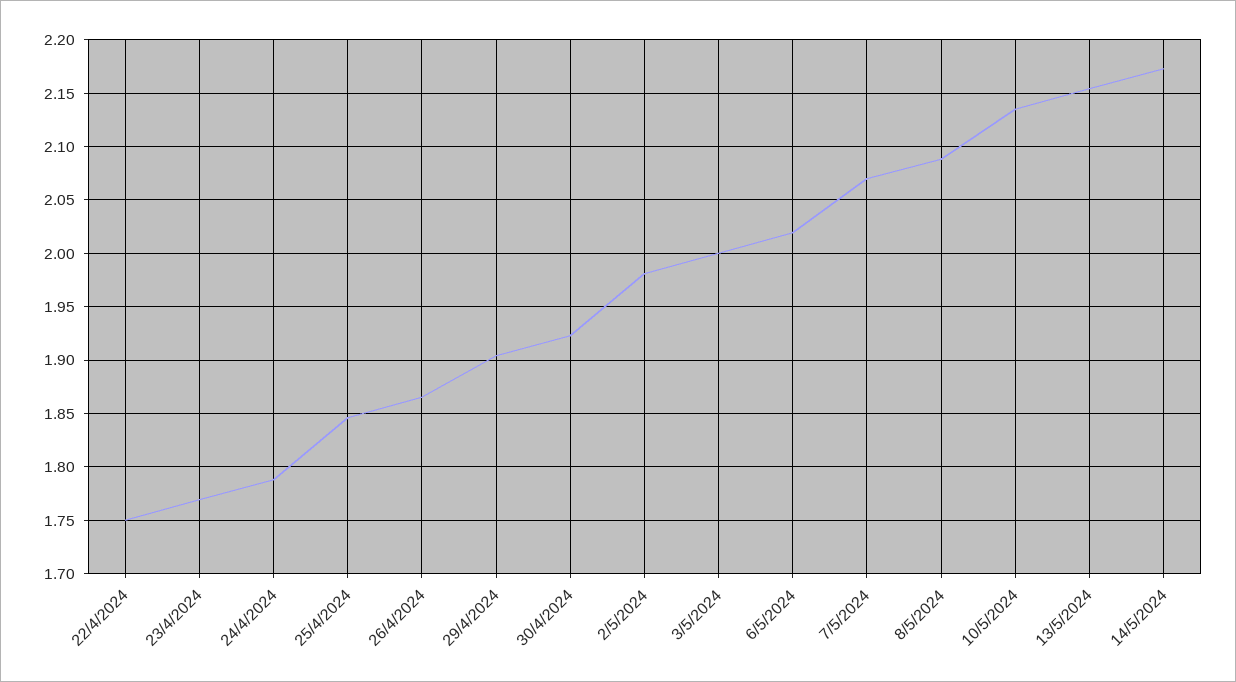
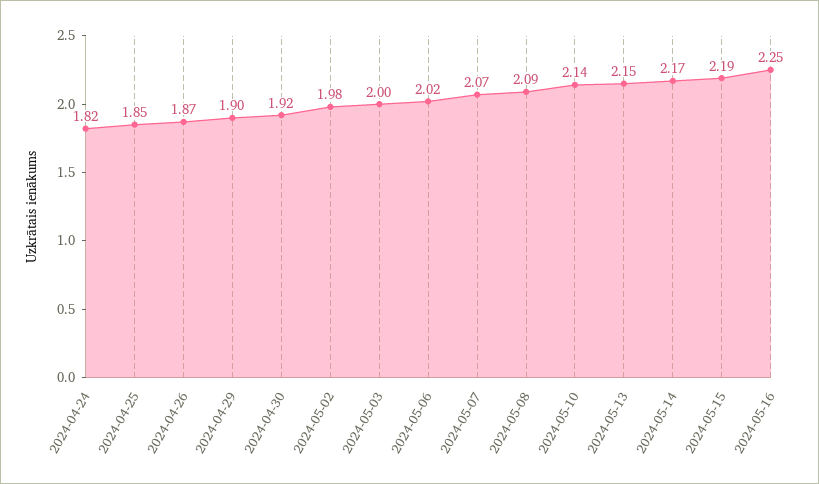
22/4/2024: 1.75 -> none
23/4/2024: 1.77 -> none
24/4/2024: 1.79 -> 1.82
2024-05-15: none -> 2.19
2024-05-16: none -> 2.25

